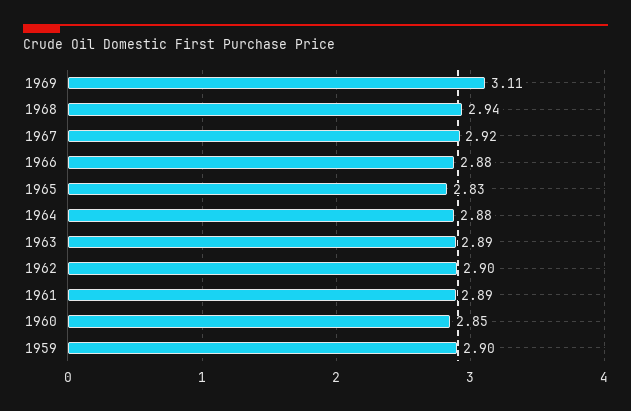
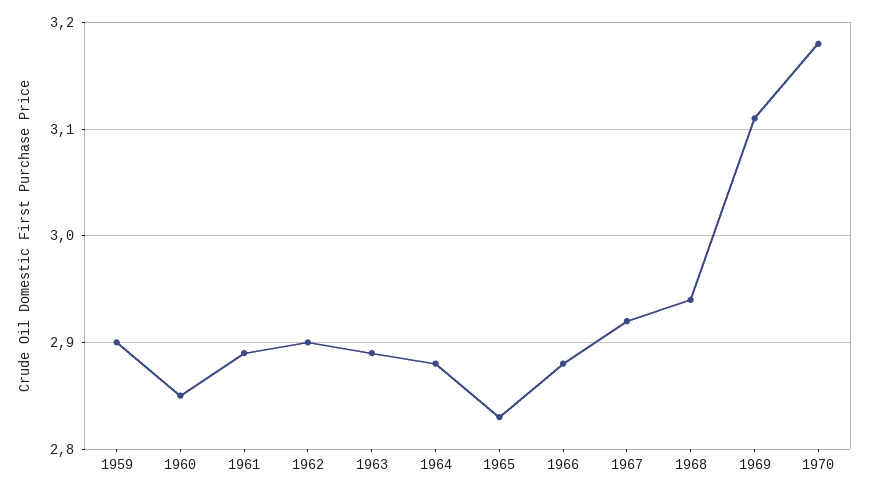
1970: none -> 3.18

